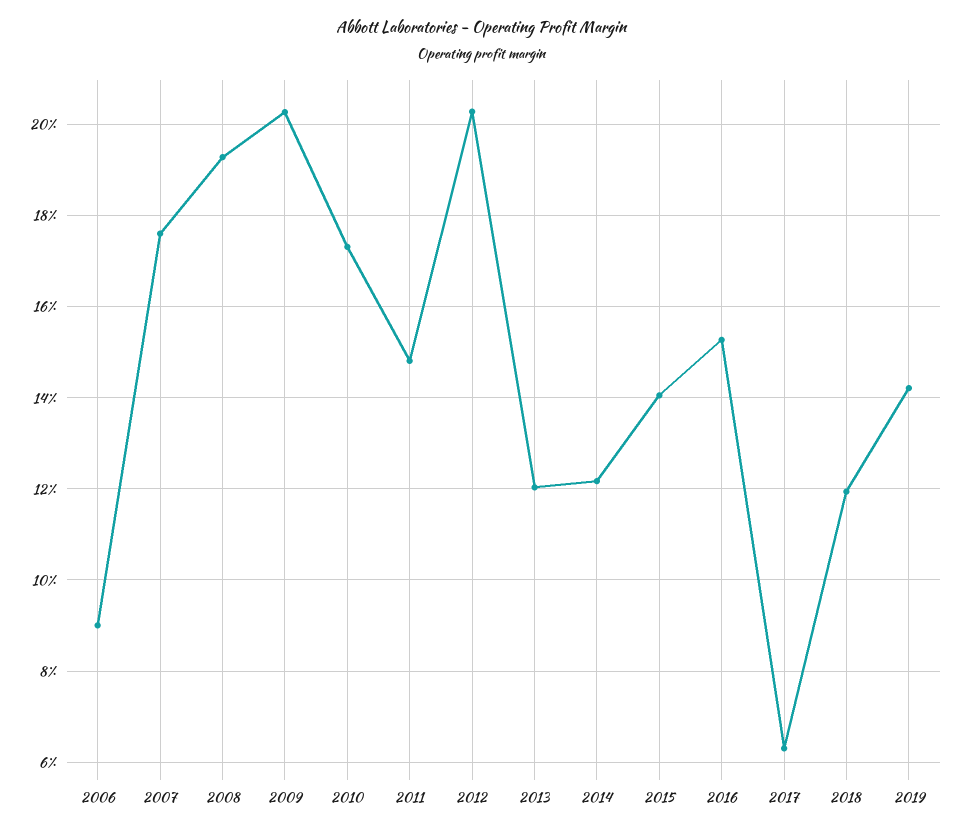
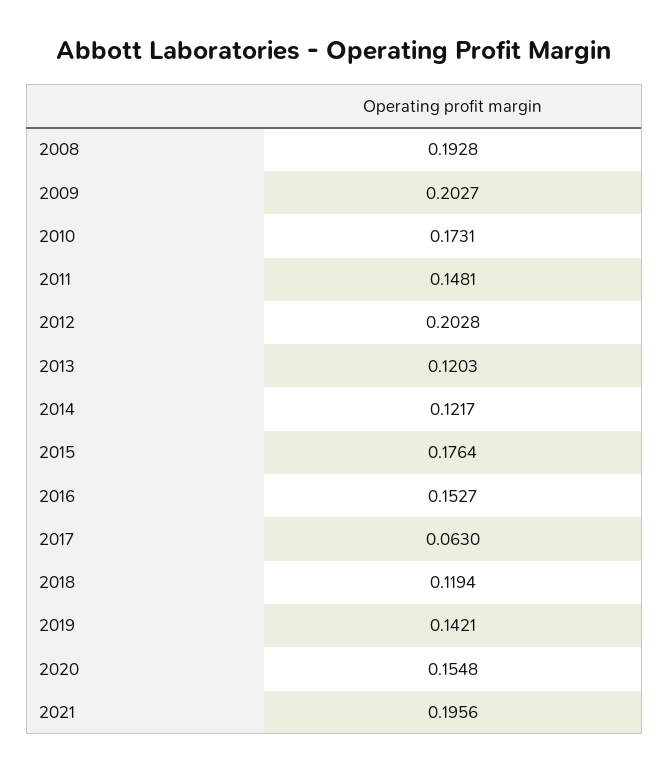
2006: 0.09 -> none
2007: 0.176 -> none
2015: 0.14 -> 0.1764
2020: none -> 0.1548
2021: none -> 0.1956

